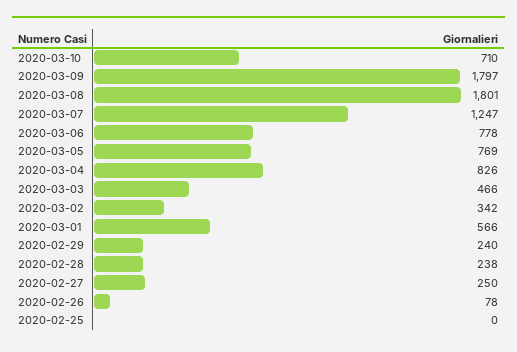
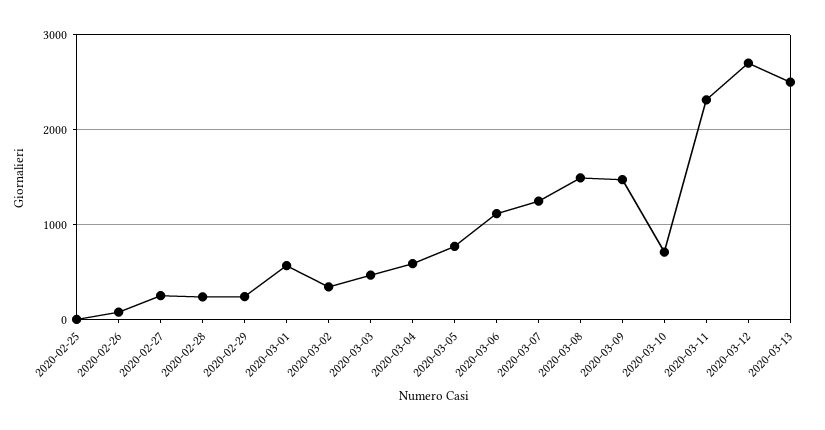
2020-03-09: 1797 -> 1500
2020-03-08: 1801 -> 1500
2020-03-06: 778 -> 1100
2020-03-04: 826 -> 600
2020-03-11: none -> 2300
2020-03-12: none -> 2700
2020-03-13: none -> 2500

